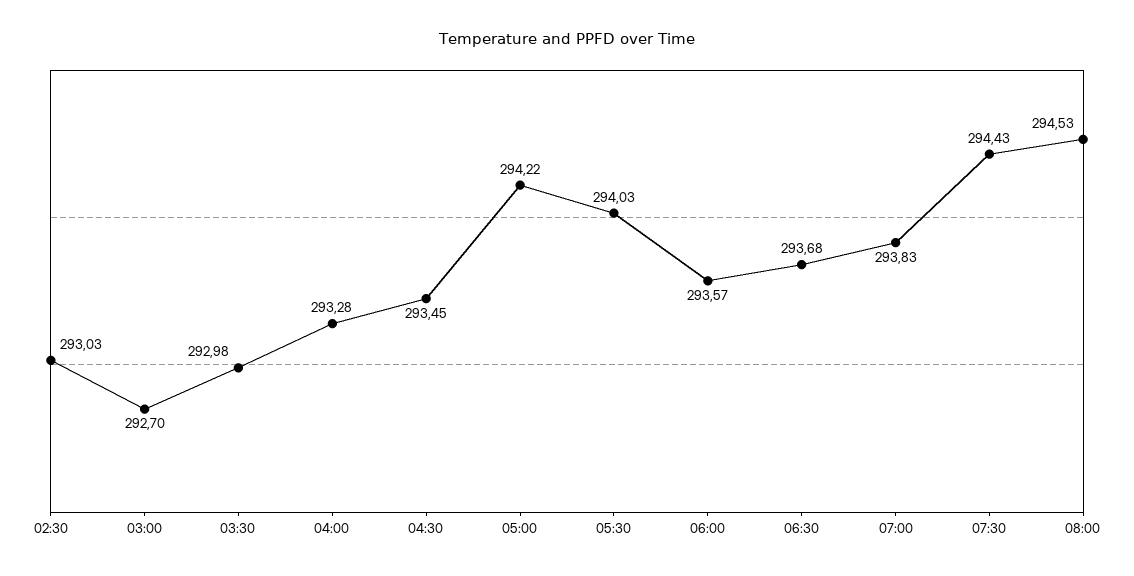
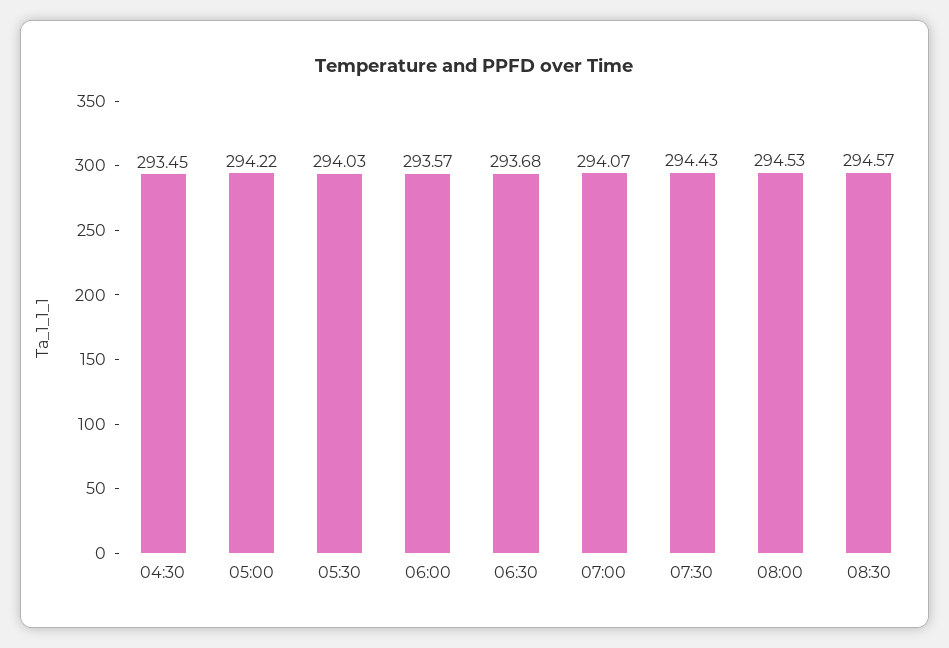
02:30: 293.03 -> none
03:00: 292.7 -> none
03:30: 292.98 -> none
04:00: 293.28 -> none
07:00: 293.83 -> 294.07
08:30: none -> 294.57

